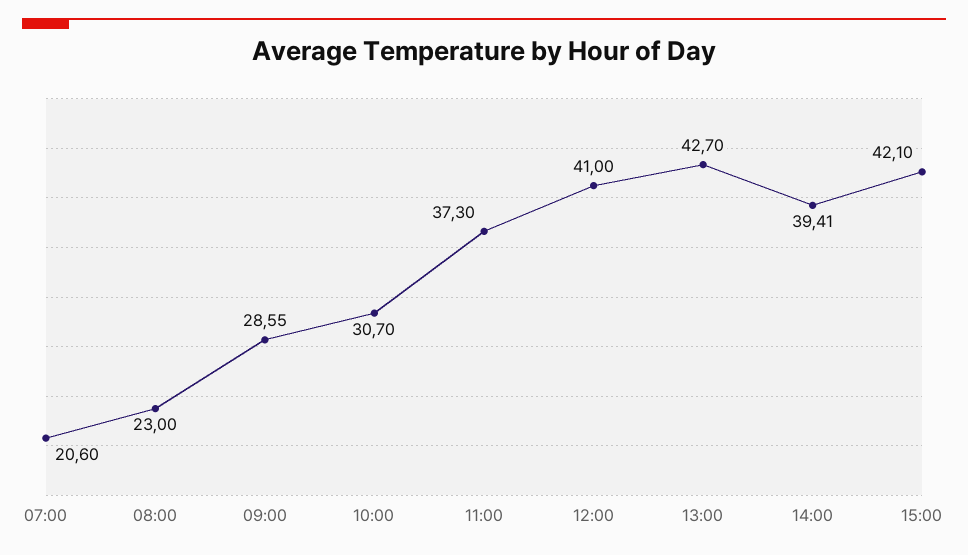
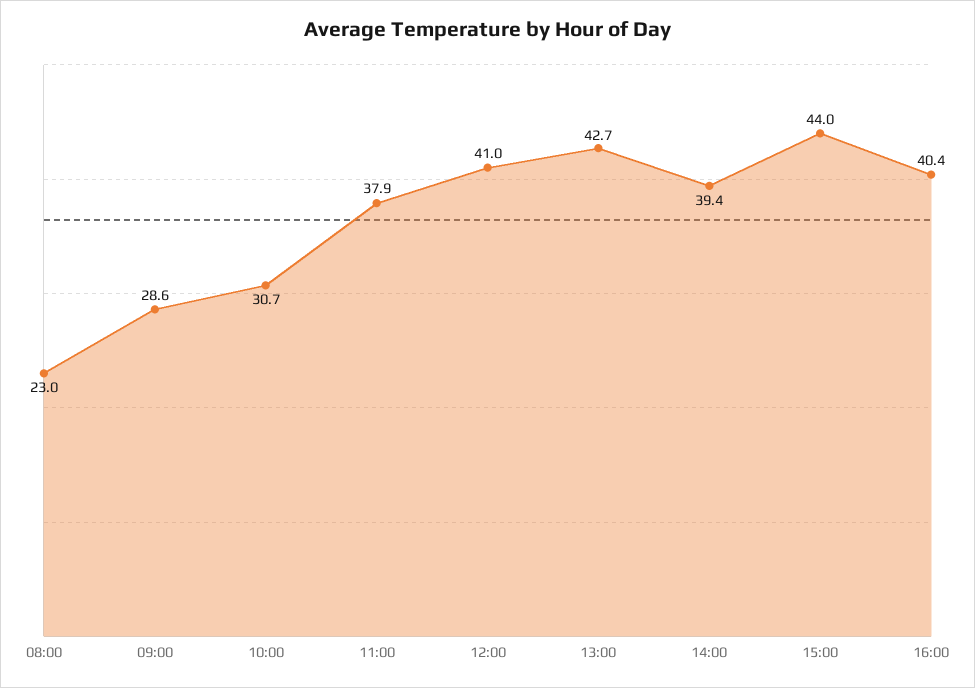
07:00: 20.6 -> none
11:00: 37.3 -> 37.9
15:00: 42.1 -> 44
16:00: none -> 40.4

